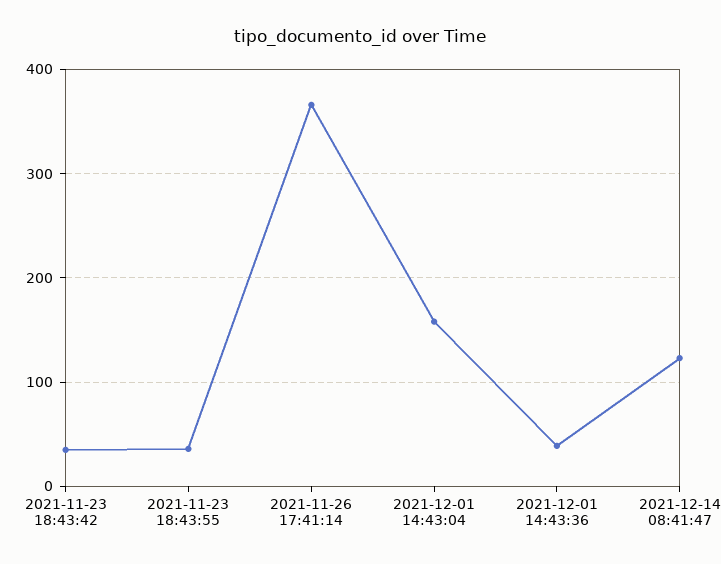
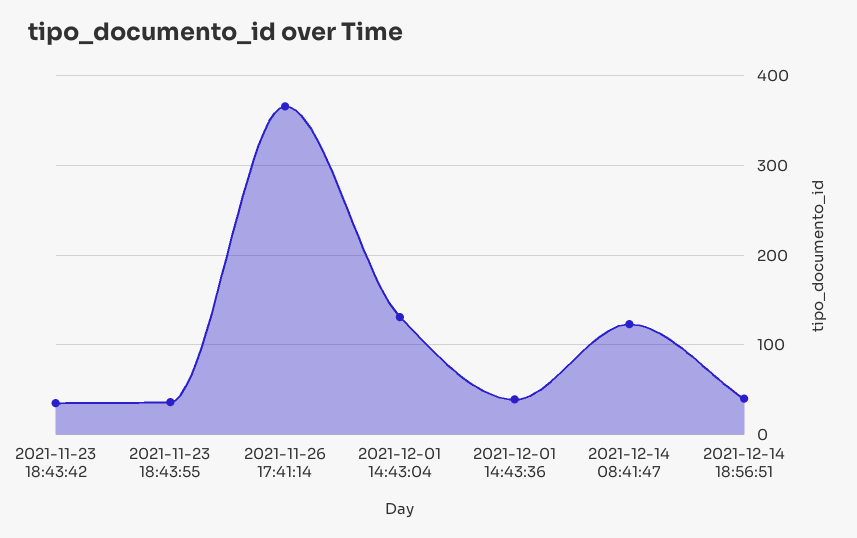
2021-12-01 14:43:04: 160 -> 130
2021-12-14 18:56:51: none -> 40

